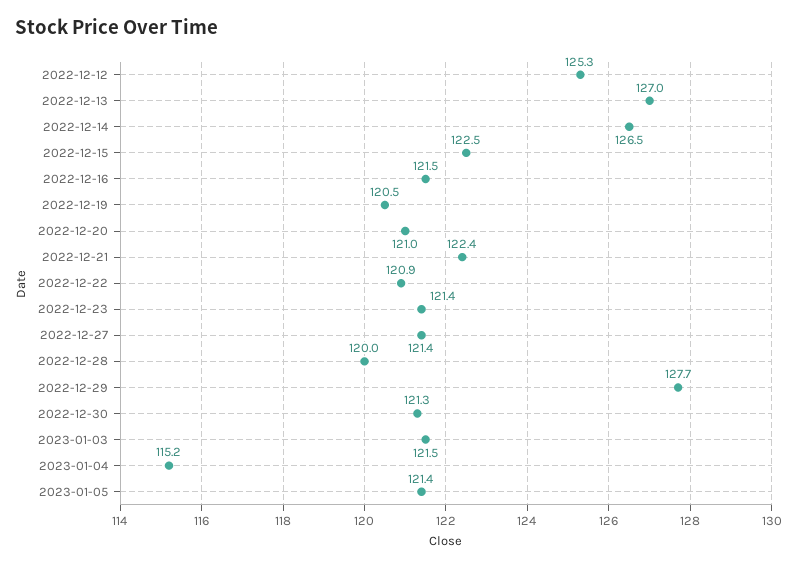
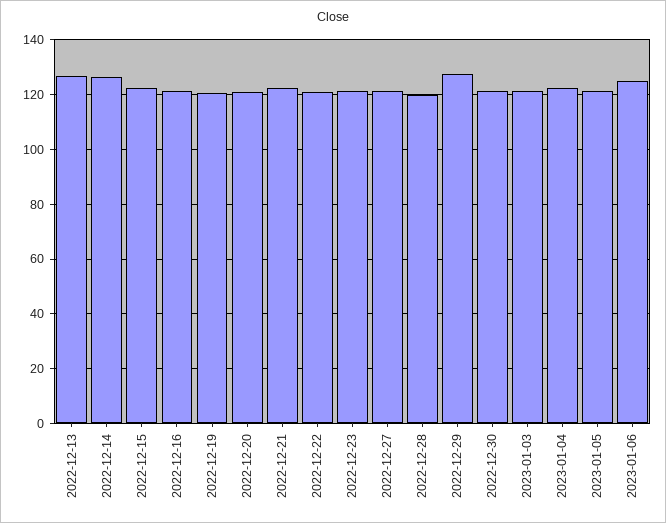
2022-12-12: 125.3 -> none
2023-01-04: 115.2 -> 122.5
2023-01-06: none -> 125

